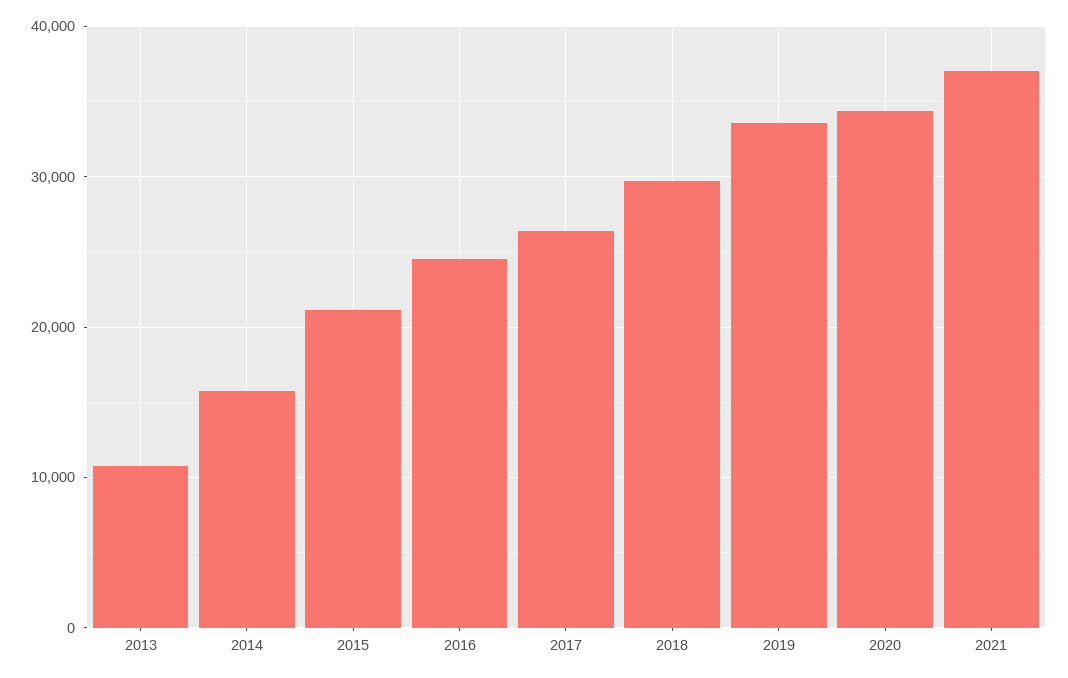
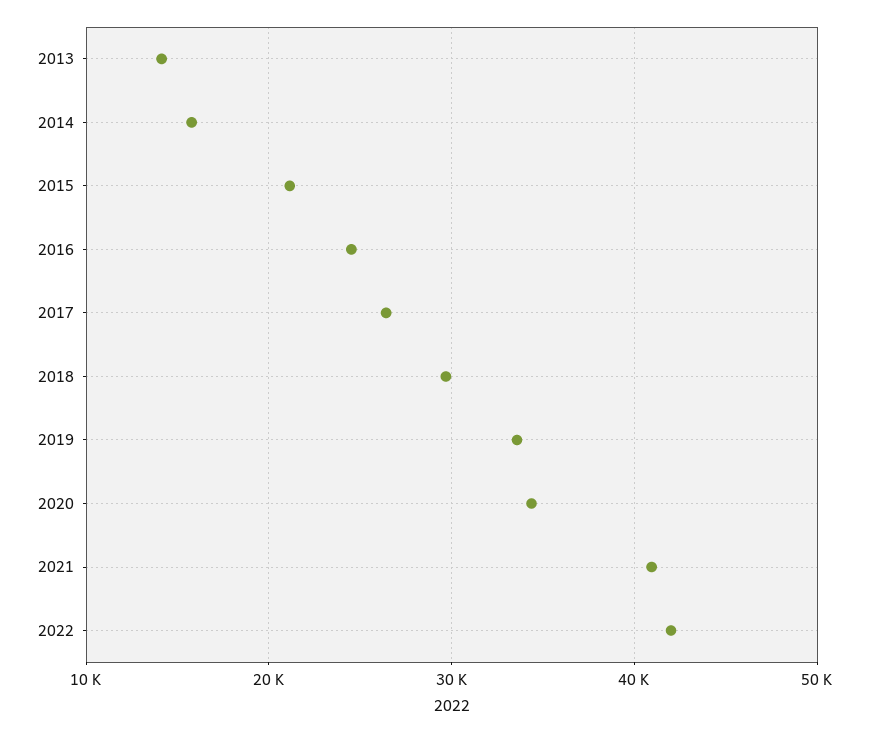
2013: 11000 -> 14000
2021: 37000 -> 41000
2022: none -> 42000

